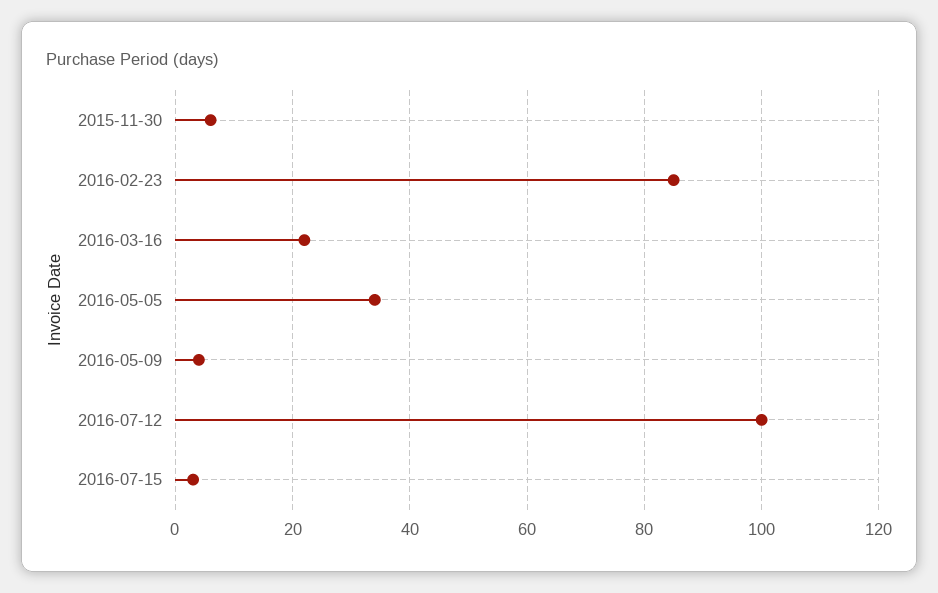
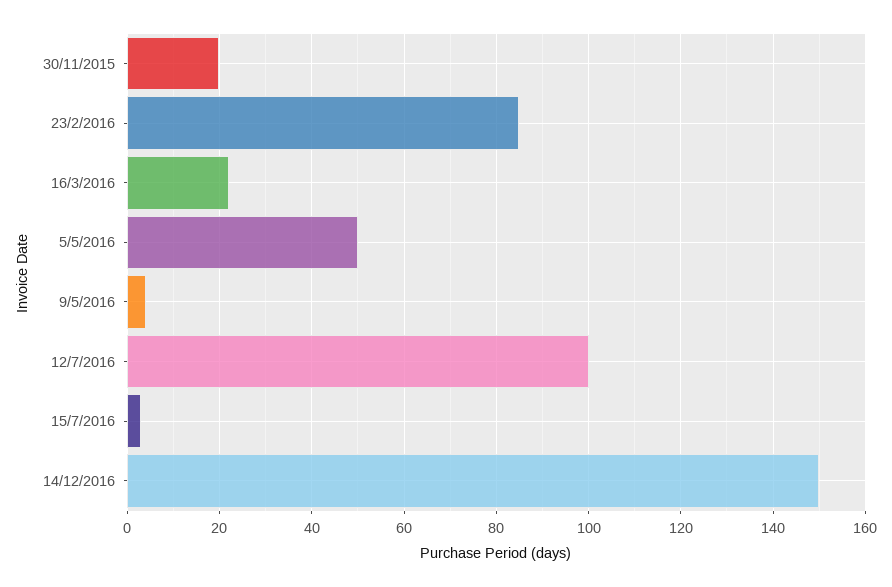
2015-11-30: 5 -> 20
2016-05-05: 35 -> 50
14/12/2016: none -> 150

